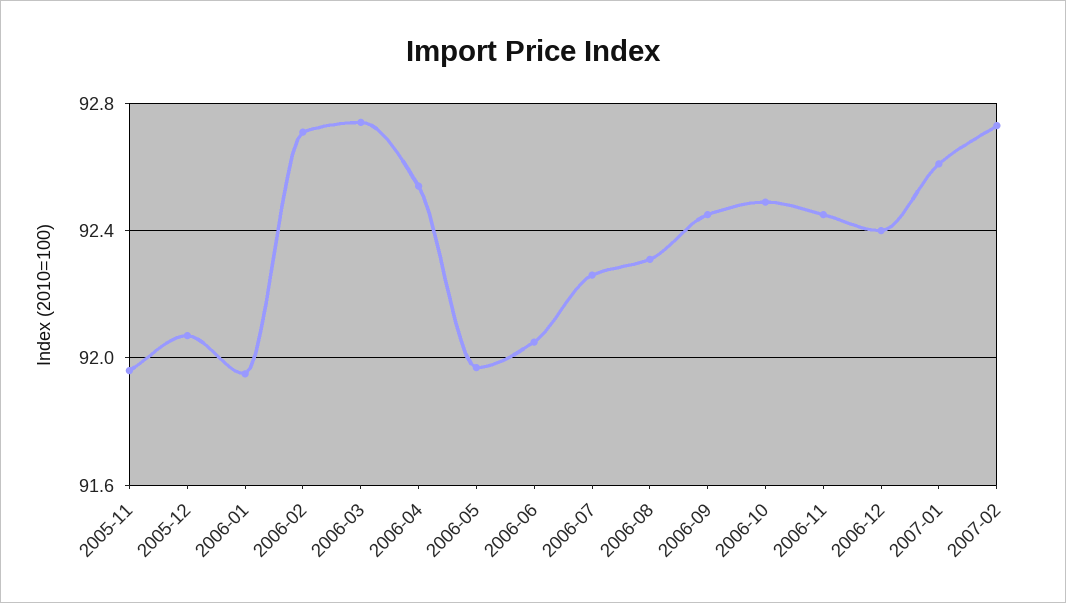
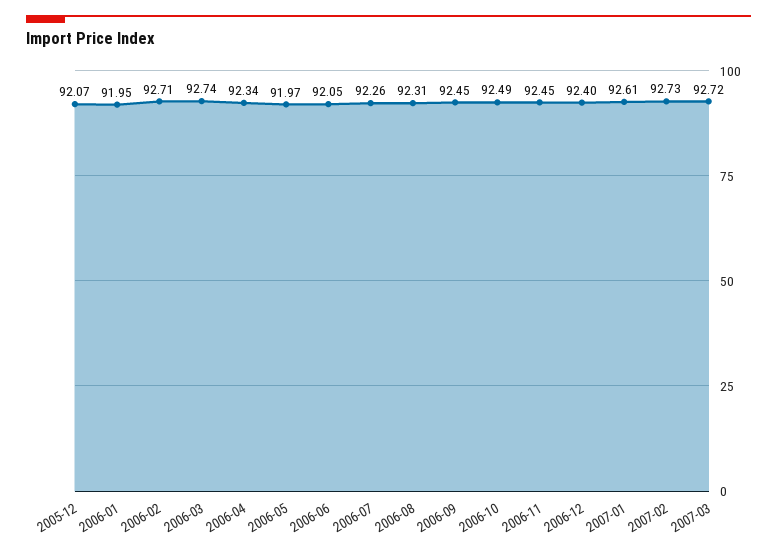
2005-11: 91.95 -> none
2006-04: 92.55 -> 92.34
2007-03: none -> 92.72

